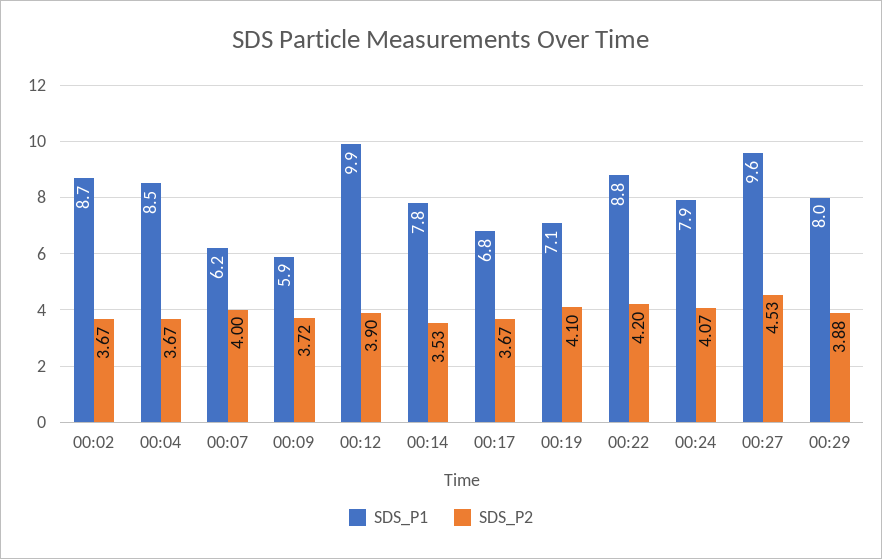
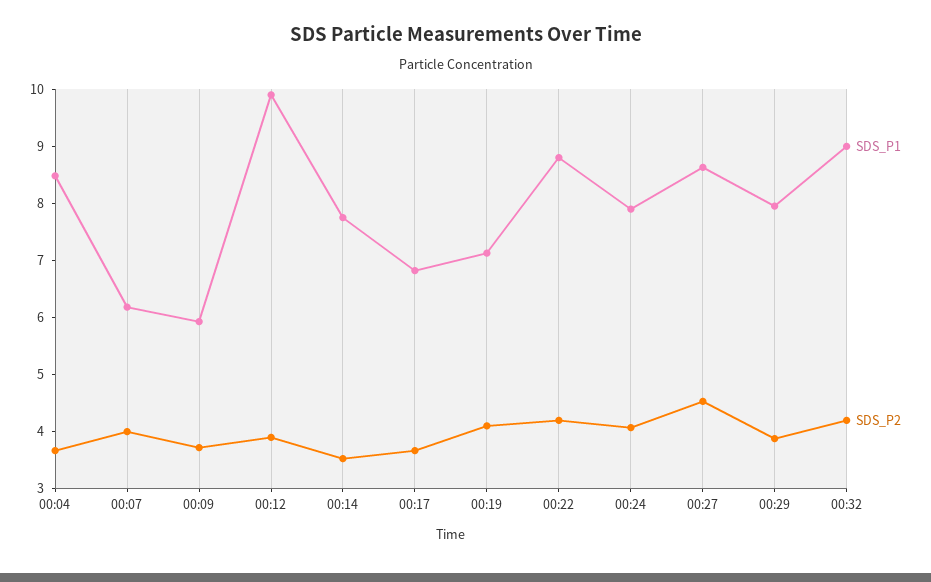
SDS_P1, 00:02: 8.7 -> none
SDS_P2, 00:02: 3.67 -> none
SDS_P1, 00:27: 9.6 -> 8.6
SDS_P1, 00:32: none -> 9
SDS_P2, 00:32: none -> 4.2

